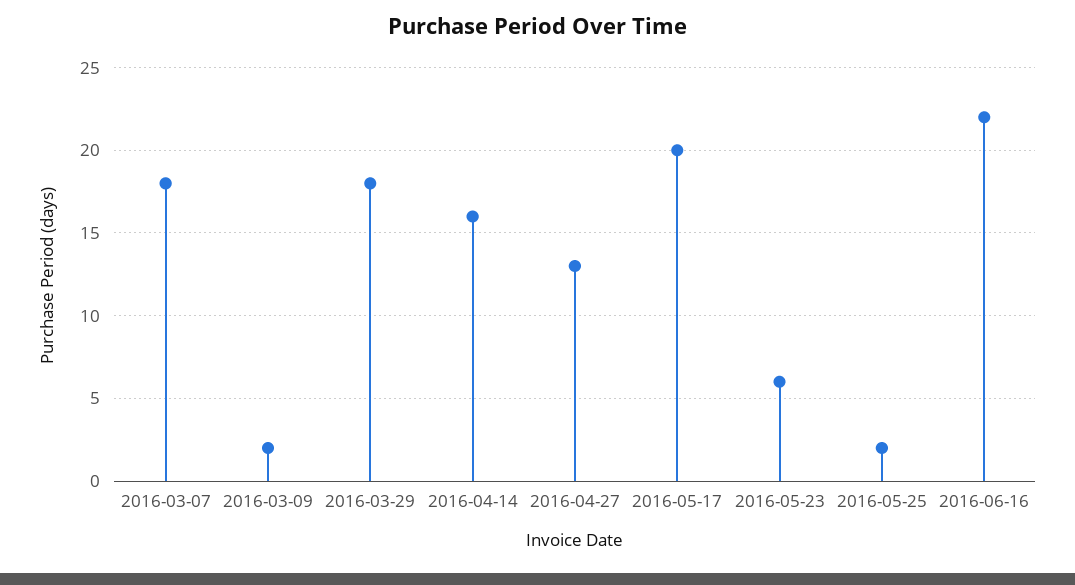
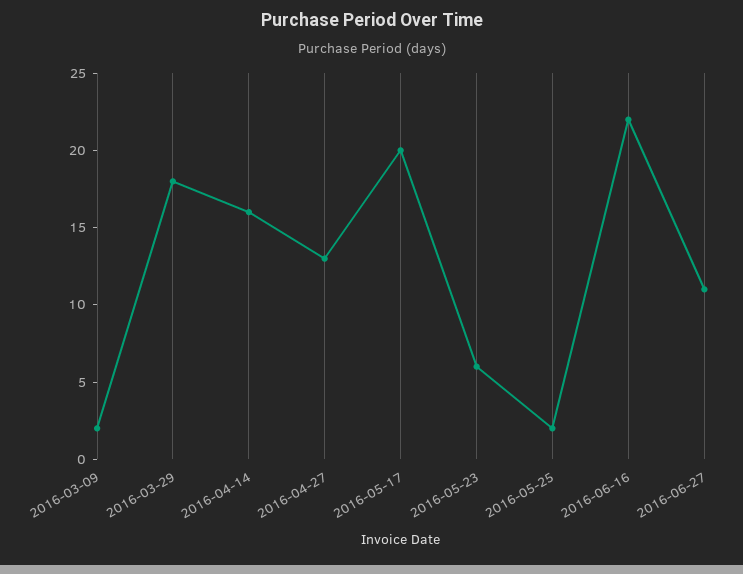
2016-03-07: 18 -> none
2016-06-27: none -> 11

